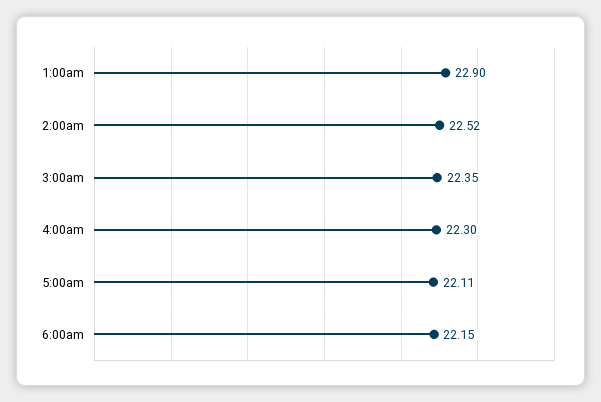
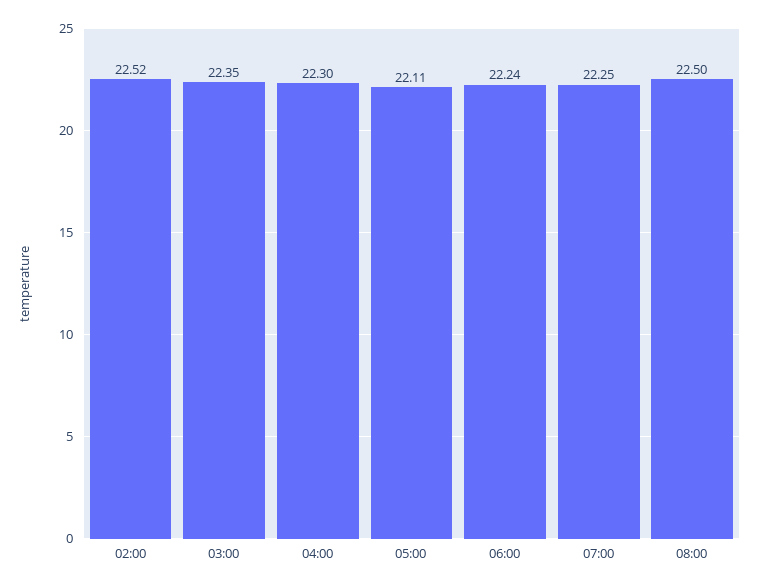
1:00am: 22.9 -> none
6:00am: 22.15 -> 22.24
07:00: none -> 22.25
08:00: none -> 22.5

